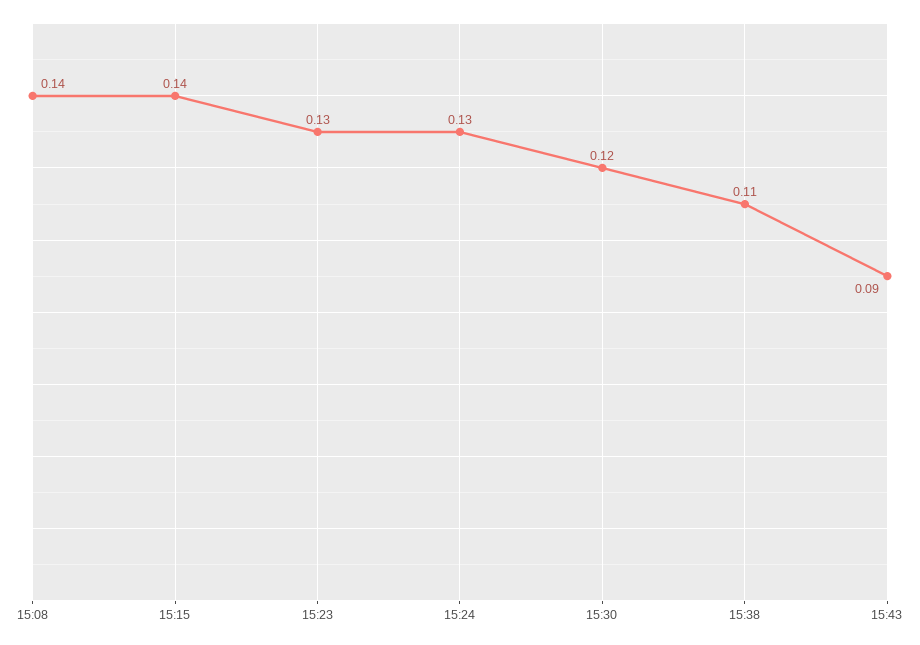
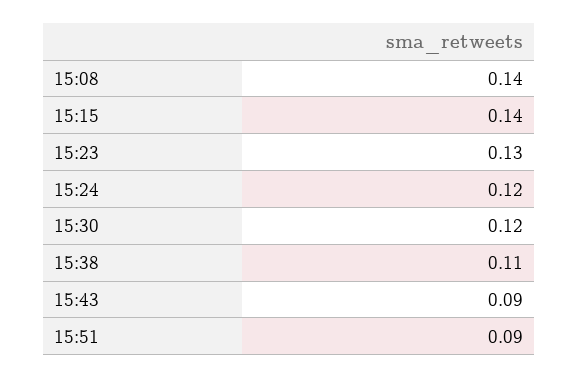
15:24: 0.13 -> 0.12
15:51: none -> 0.09

